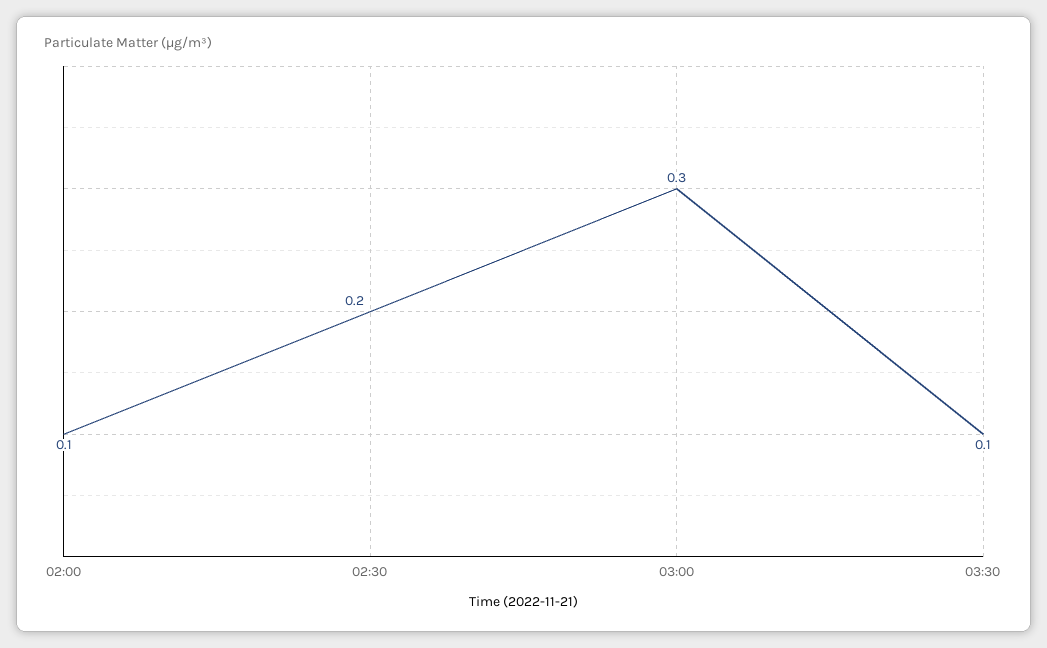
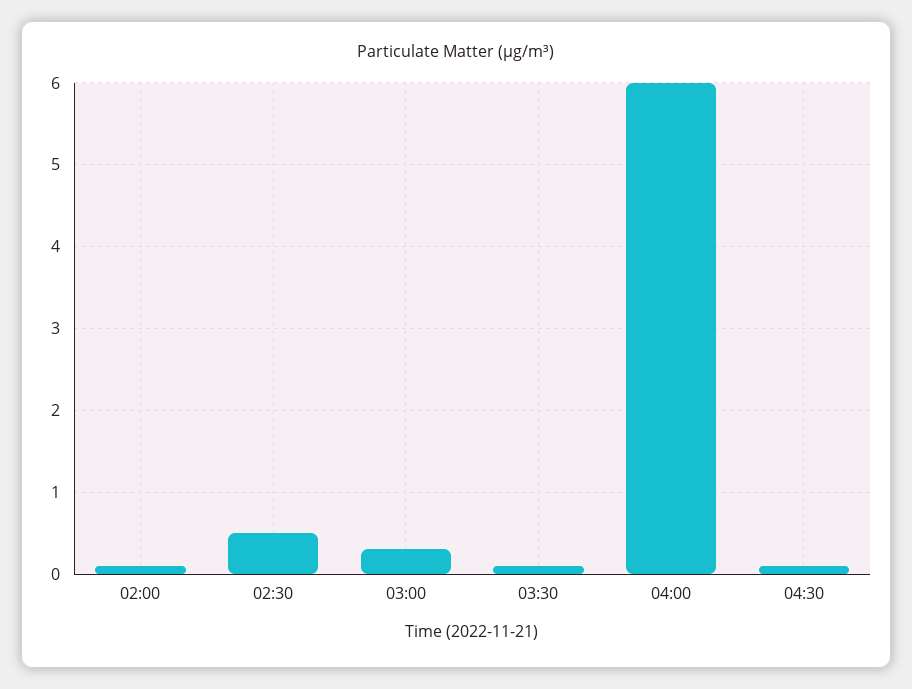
02:30: 0.2 -> 0.5
04:00: none -> 6
04:30: none -> 0.1

